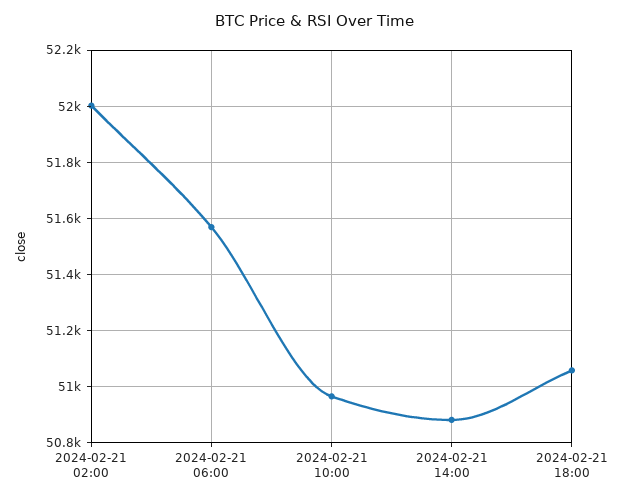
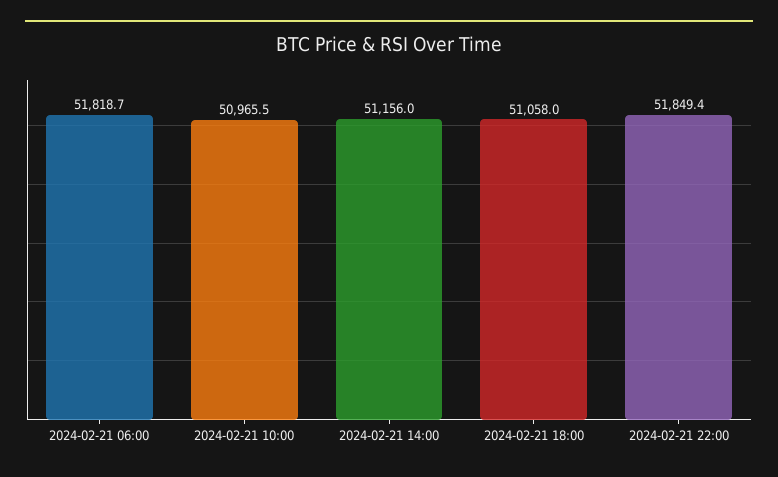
2024-02-21 02:00: 52000 -> none
2024-02-21 06:00: 51575 -> 51818.7
2024-02-21 14:00: 50875 -> 51156
2024-02-21 22:00: none -> 51849.4

